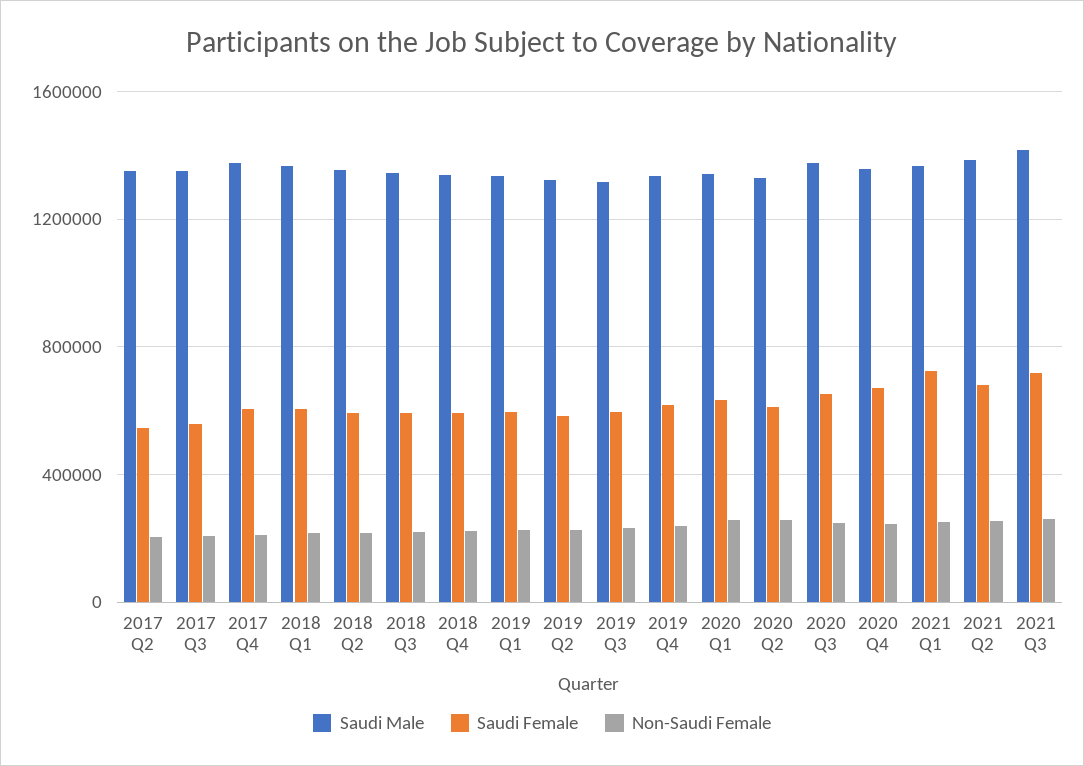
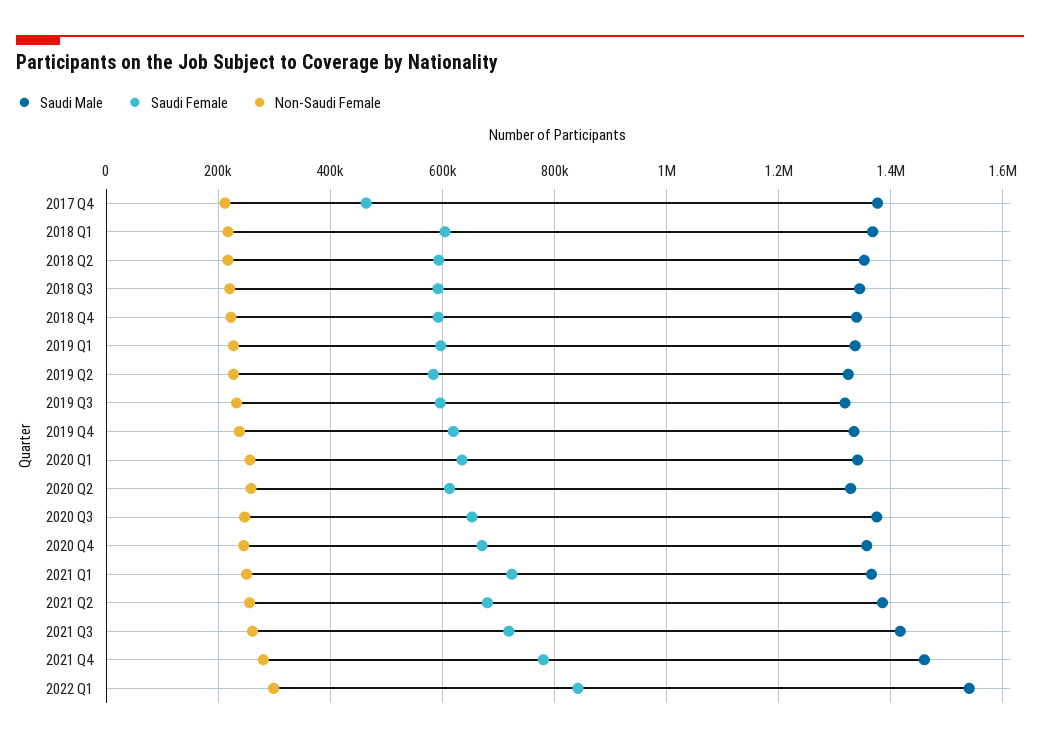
Saudi Male, 2017 Q2: 1350000 -> none
Saudi Female, 2017 Q2: 550000 -> none
Non-Saudi Female, 2017 Q2: 200000 -> none
Saudi Male, 2017 Q3: 1350000 -> none
Saudi Female, 2017 Q3: 550000 -> none
Non-Saudi Female, 2017 Q3: 200000 -> none
Saudi Female, 2017 Q4: 600000 -> 460000
Saudi Male, 2021 Q4: none -> 1460000
Saudi Female, 2021 Q4: none -> 780000
Non-Saudi Female, 2021 Q4: none -> 280000
Saudi Male, 2022 Q1: none -> 1540000
Saudi Female, 2022 Q1: none -> 840000
Non-Saudi Female, 2022 Q1: none -> 300000

